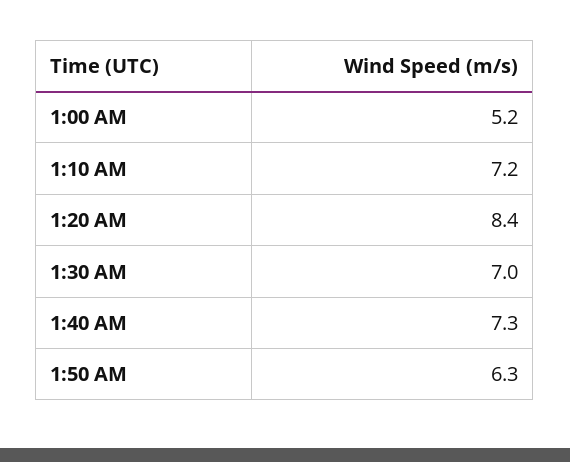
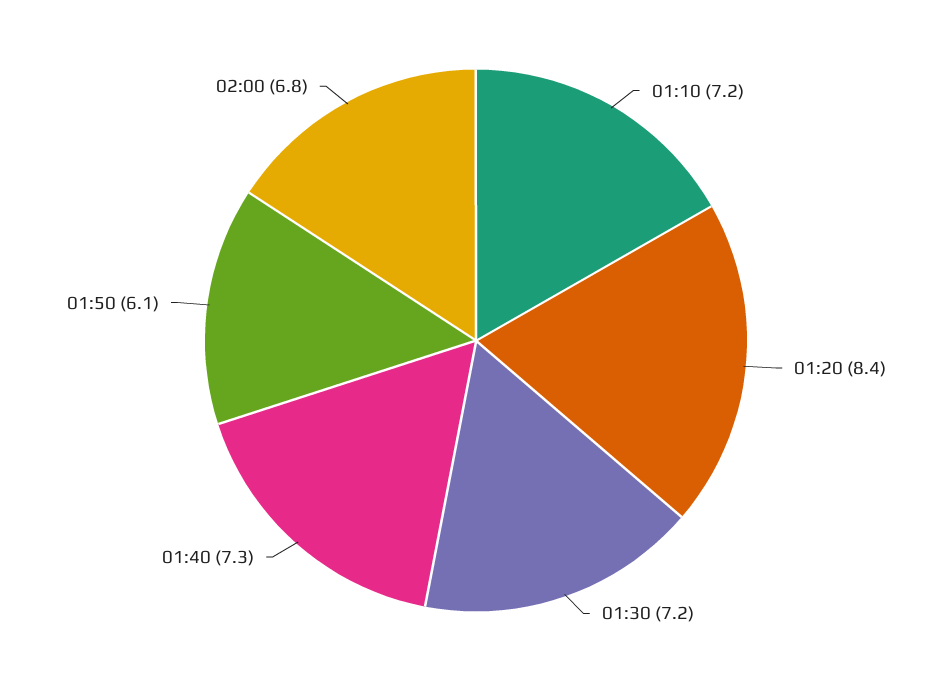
1:00 AM: 5.2 -> none
1:30 AM: 7 -> 7.2
1:50 AM: 6.3 -> 6.1
02:00: none -> 6.8

